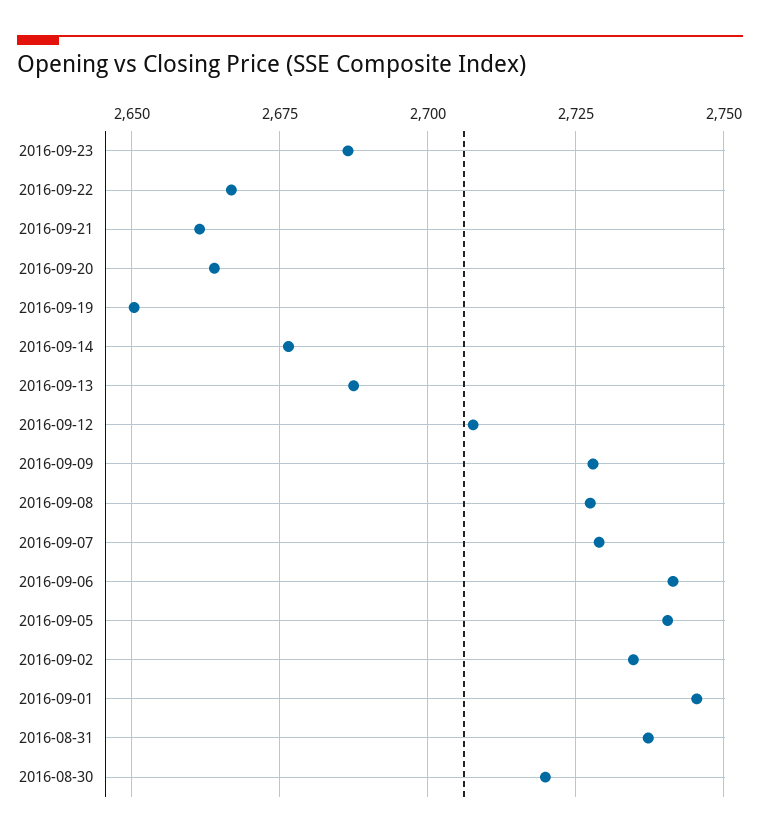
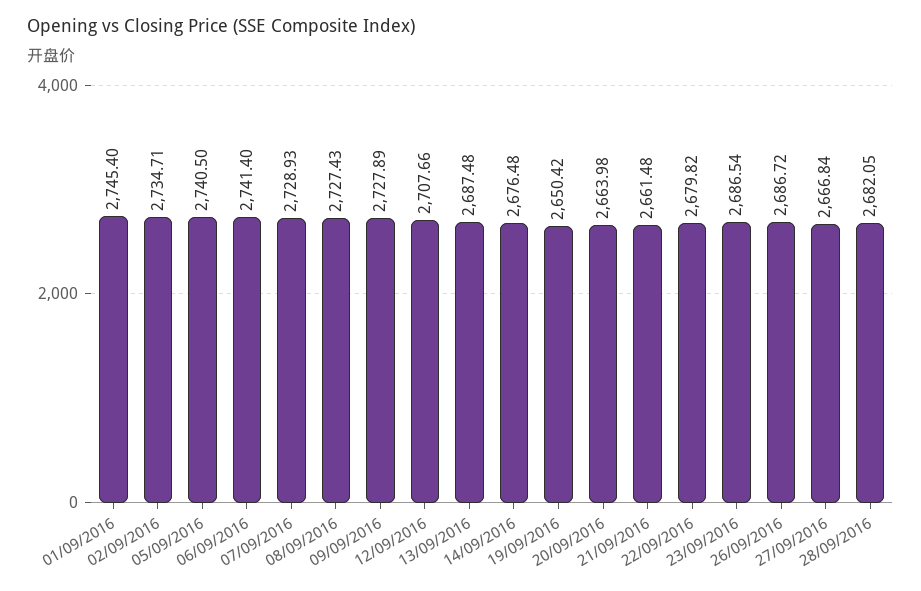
2016-09-22: 2667.5 -> 2679.82
2016-08-31: 2737.5 -> none
2016-08-30: 2720 -> none
26/09/2016: none -> 2686.72
27/09/2016: none -> 2666.84
28/09/2016: none -> 2682.05

